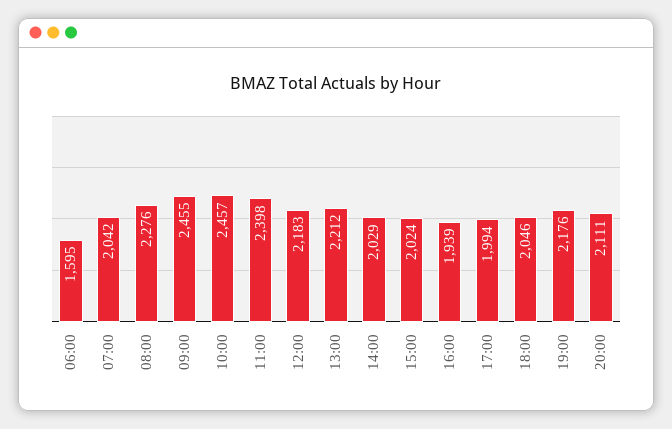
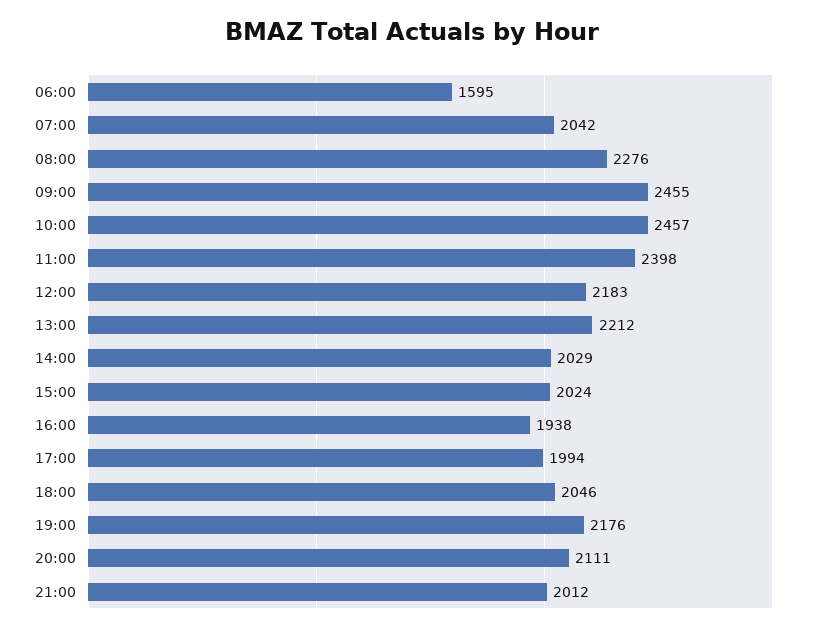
16:00: 1939 -> 1938
21:00: none -> 2012

